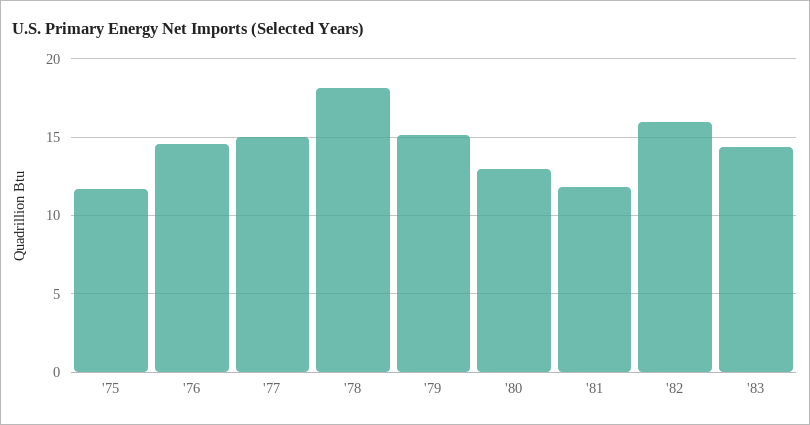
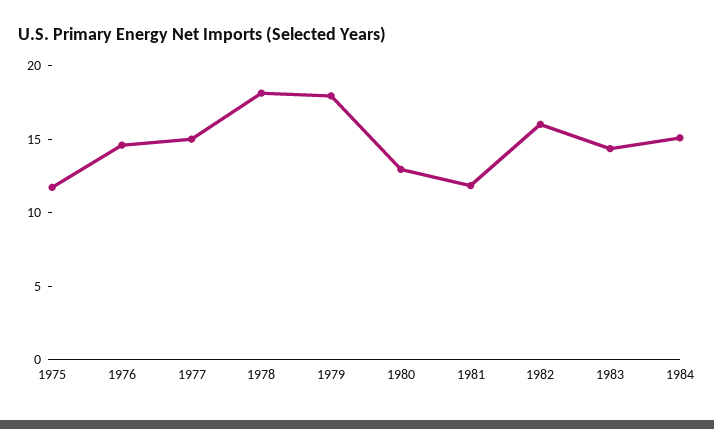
'79: 15 -> 18
1984: none -> 15

